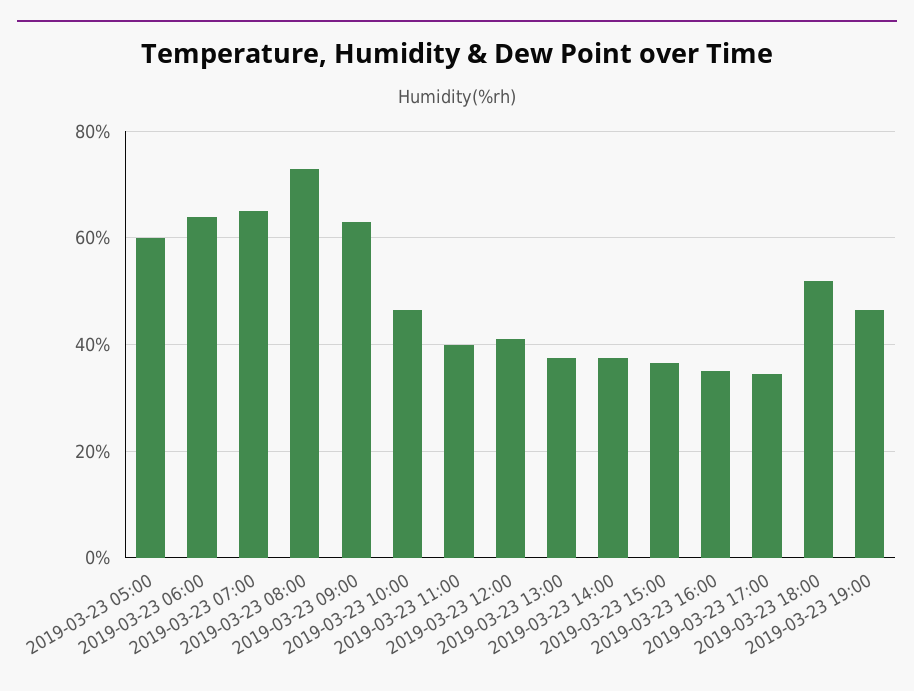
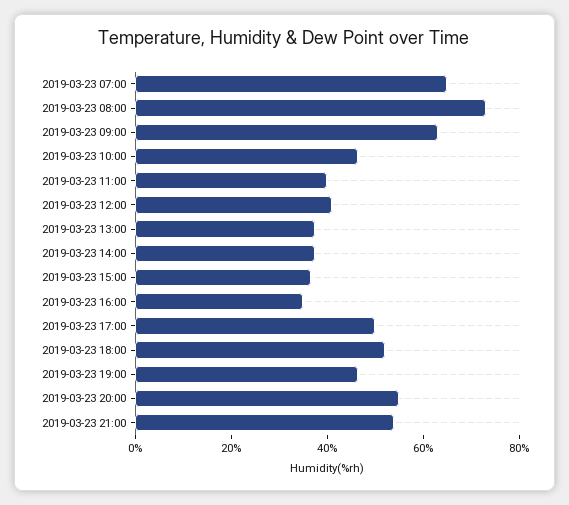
2019-03-23 05:00: 60 -> none
2019-03-23 06:00: 64 -> none
2019-03-23 17:00: 34 -> 50
2019-03-23 20:00: none -> 55
2019-03-23 21:00: none -> 55

